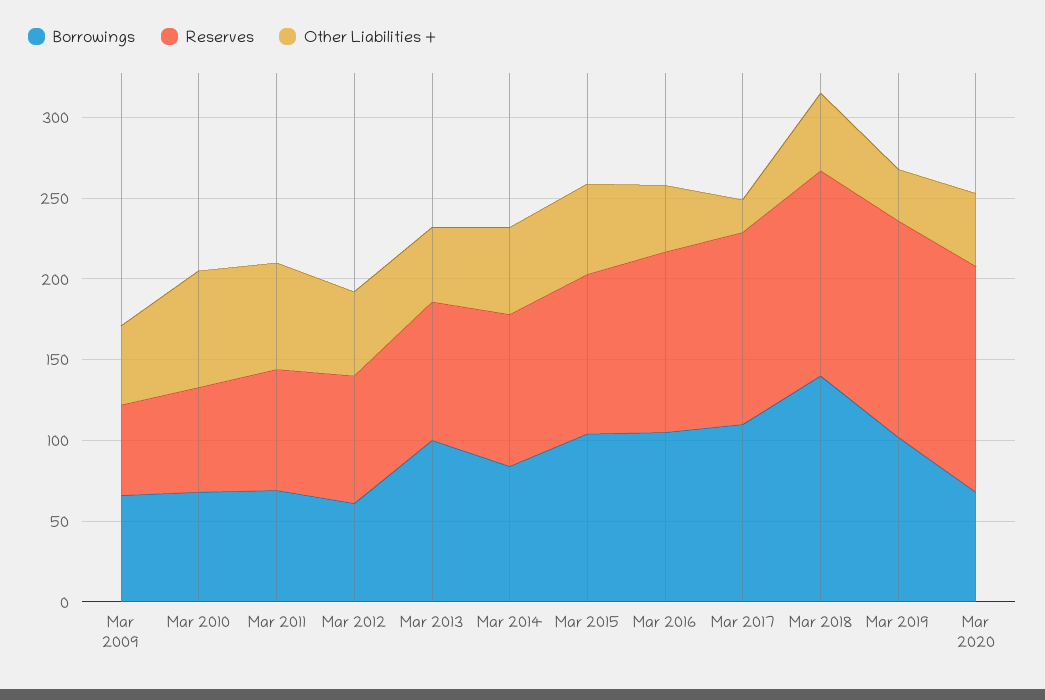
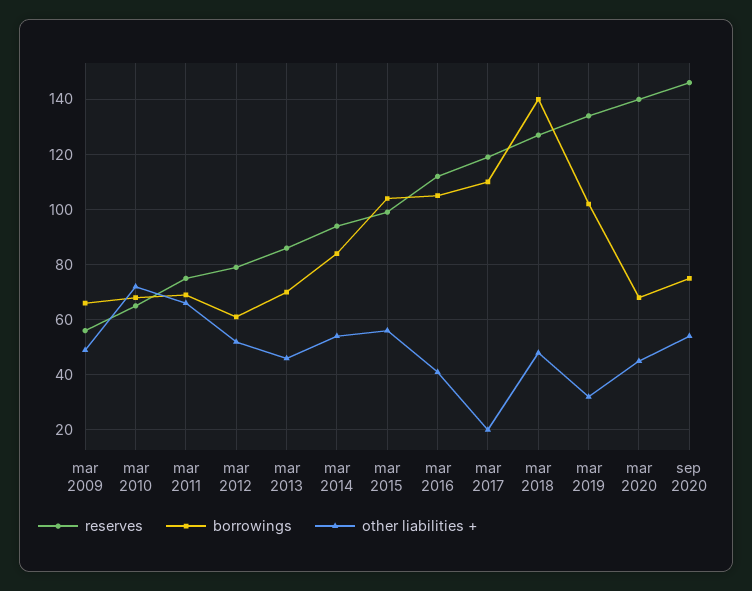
Borrowings, Mar 2013: 100 -> 70
Reserves, sep 2020: none -> 145
Borrowings, sep 2020: none -> 75
Other Liabilities +, sep 2020: none -> 55

